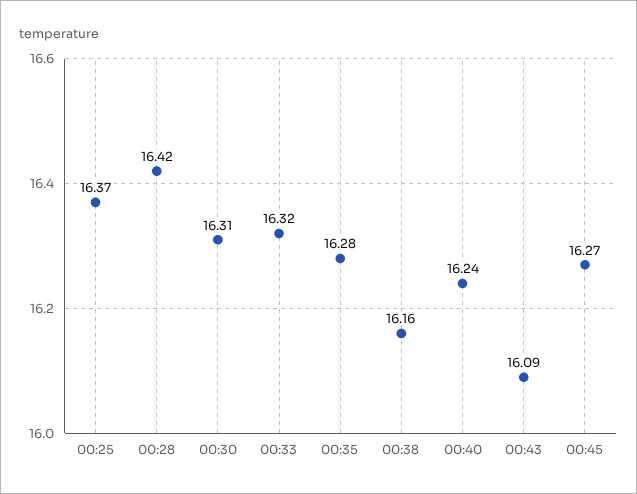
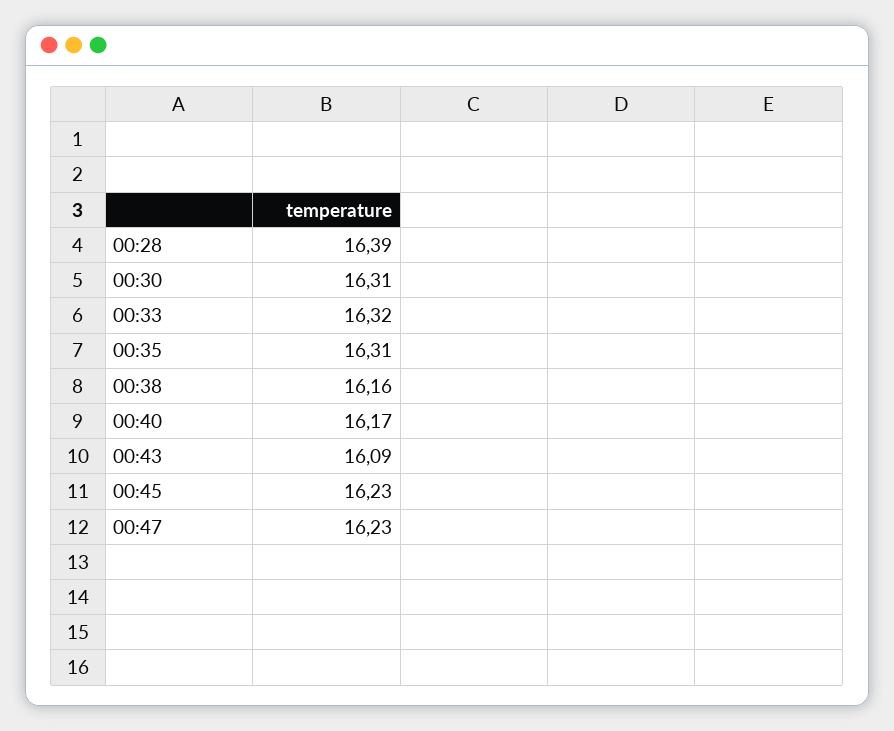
00:25: 16.37 -> none
00:28: 16.42 -> 16.39
00:35: 16.28 -> 16.31
00:40: 16.24 -> 16.17
00:45: 16.27 -> 16.23
00:47: none -> 16.23

